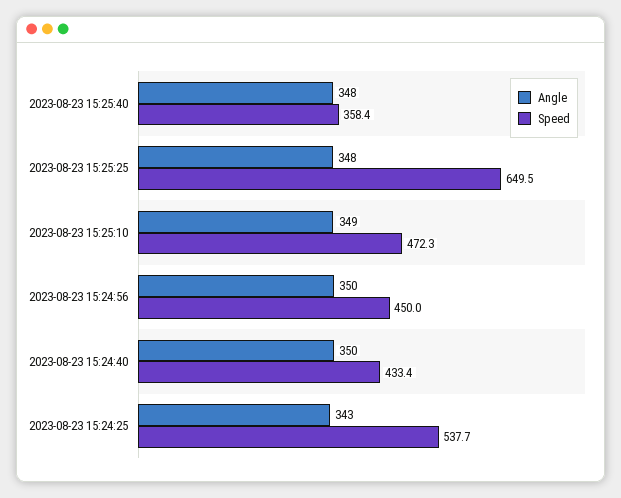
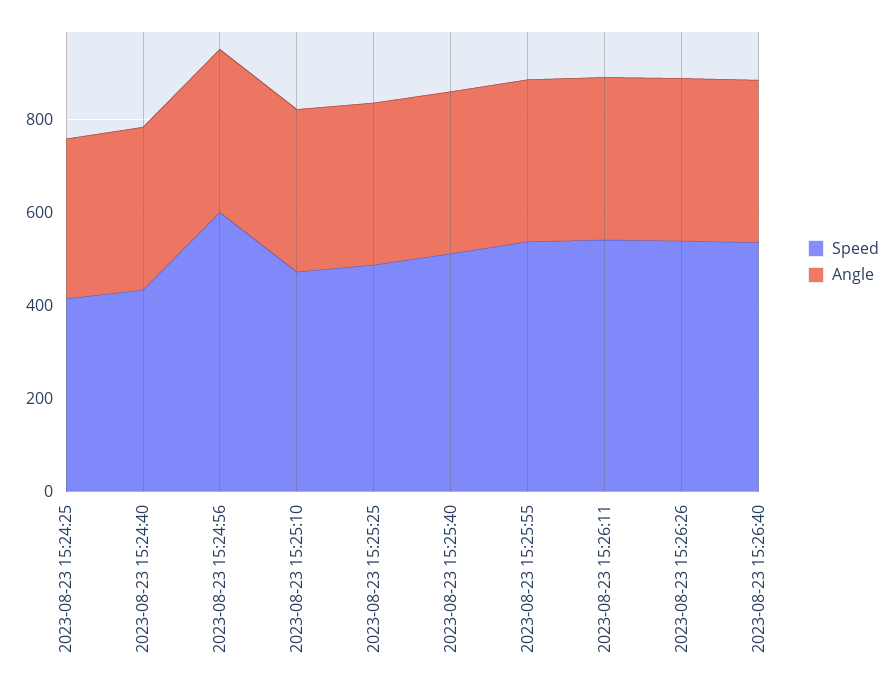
Speed, 2023-08-23 15:25:40: 358.4 -> 500
Speed, 2023-08-23 15:25:25: 649.5 -> 500
Speed, 2023-08-23 15:24:56: 450 -> 600
Speed, 2023-08-23 15:24:25: 537.7 -> 400
Speed, 2023-08-23 15:25:55: none -> 550
Angle, 2023-08-23 15:25:55: none -> 350
Speed, 2023-08-23 15:26:11: none -> 550
Angle, 2023-08-23 15:26:11: none -> 350
Speed, 2023-08-23 15:26:26: none -> 550
Angle, 2023-08-23 15:26:26: none -> 350
Speed, 2023-08-23 15:26:40: none -> 550
Angle, 2023-08-23 15:26:40: none -> 350

